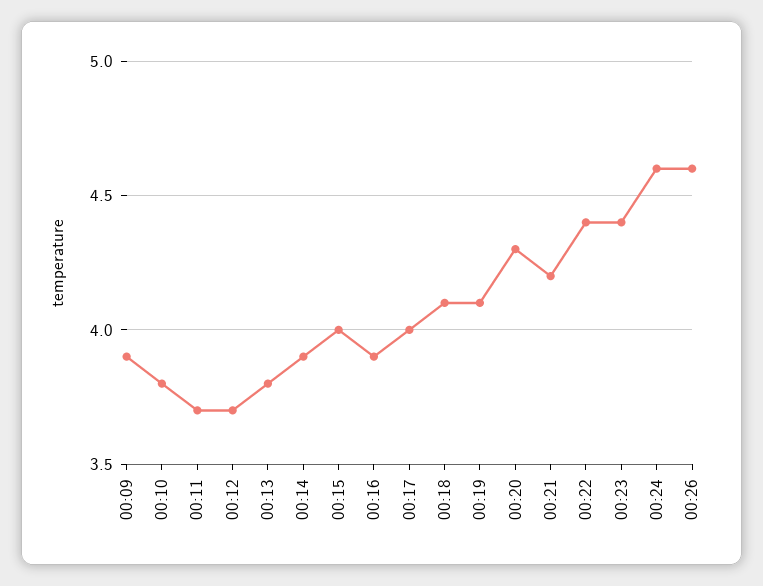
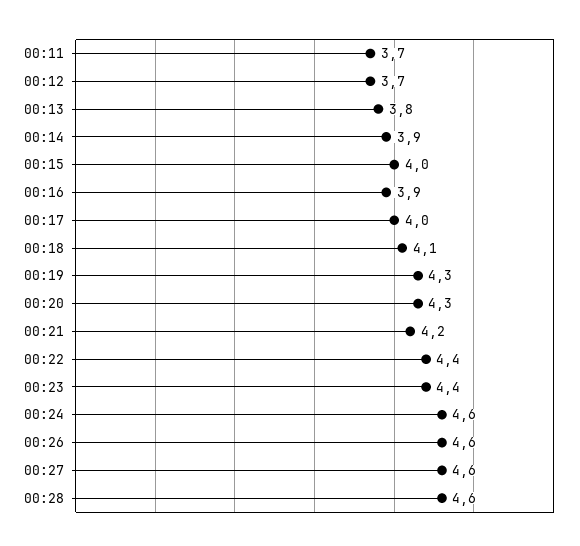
00:09: 3.9 -> none
00:10: 3.8 -> none
00:19: 4.1 -> 4.3
00:27: none -> 4.6
00:28: none -> 4.6

